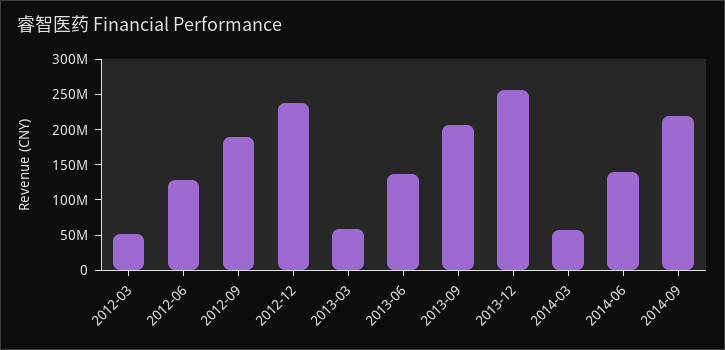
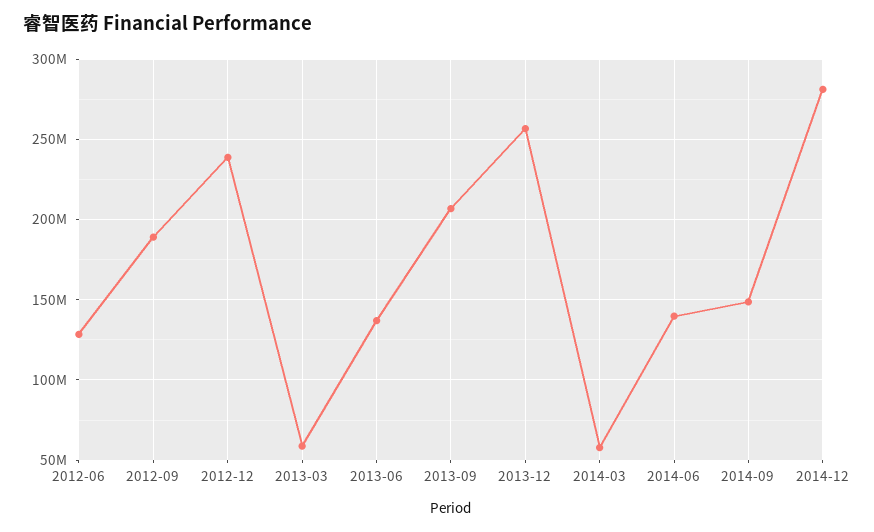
2012-03: 50000000 -> none
2014-09: 225000000 -> 150000000
2014-12: none -> 280000000

